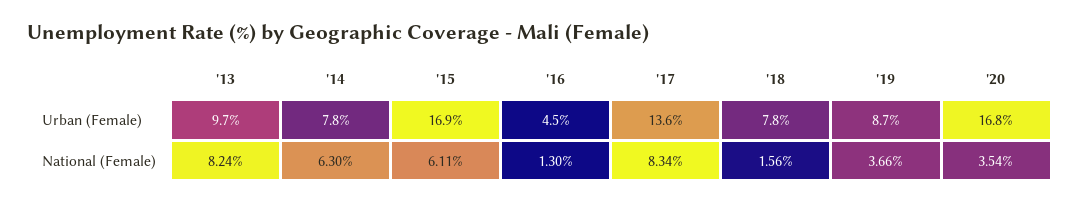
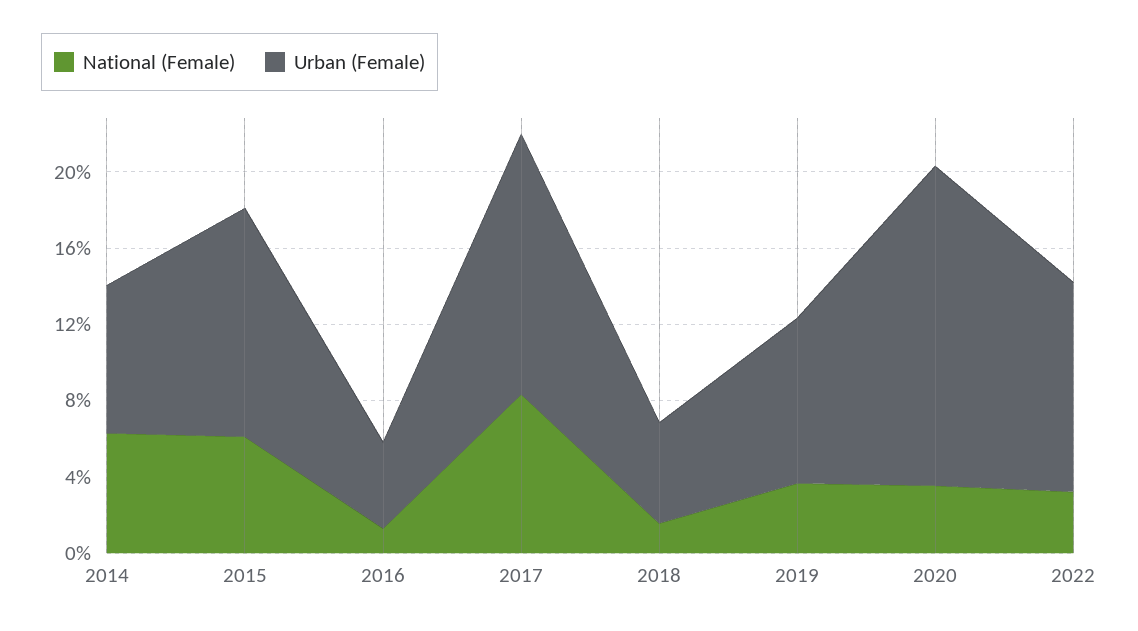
Urban (Female), '13: 9.7 -> none
Urban (Female), '15: 16.9 -> 12
Urban (Female), '18: 7.8 -> 5
National (Female), '13: 8.24 -> none
National (Female), 2022: none -> 3
Urban (Female), 2022: none -> 11

